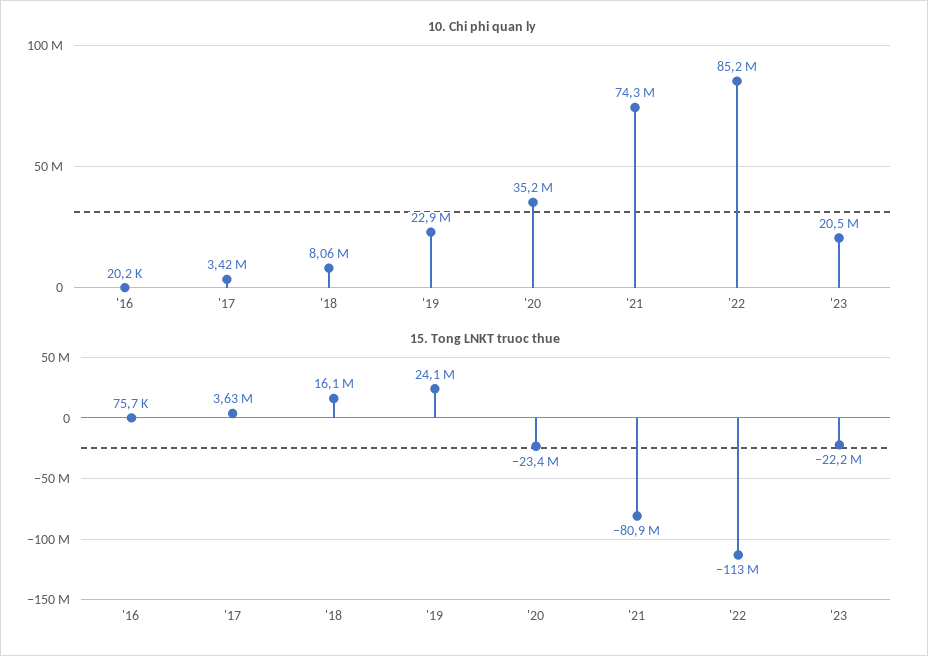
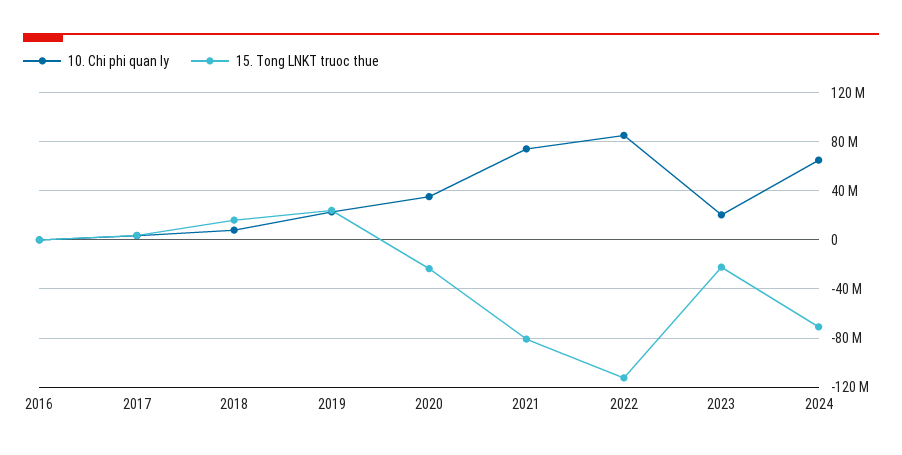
10. Chi phi quan ly, 2024: none -> 65000000
15. Tong LNKT truoc thue, 2024: none -> -70000000

